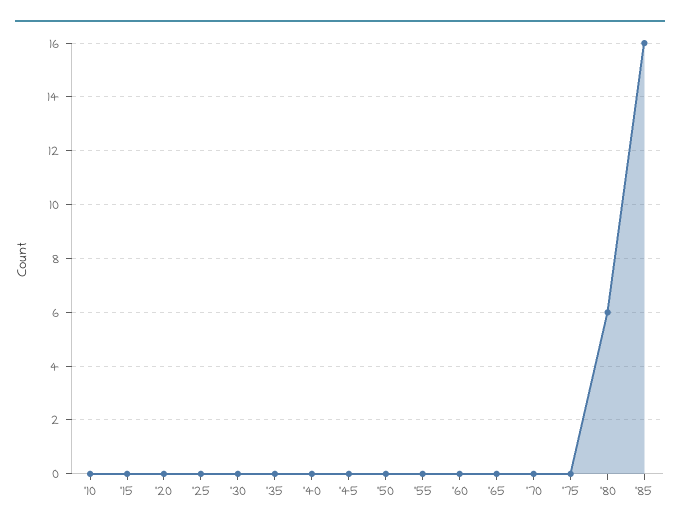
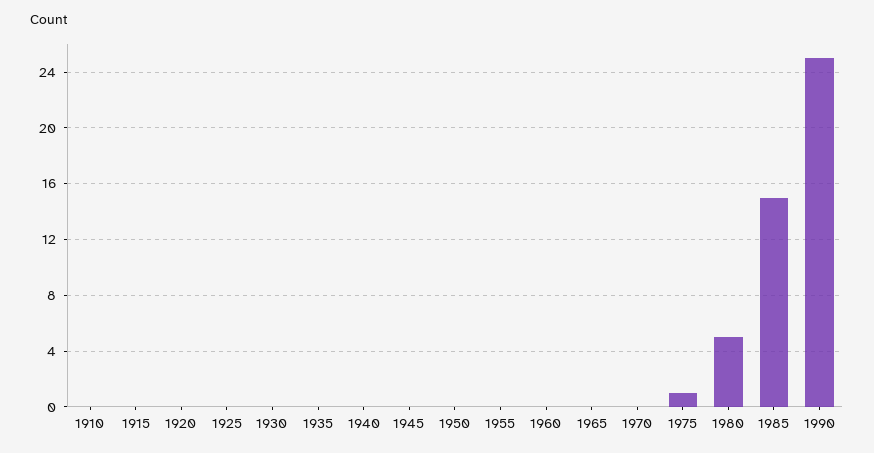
'75: 0 -> 1
'80: 6 -> 5
'85: 16 -> 15
1990: none -> 25

